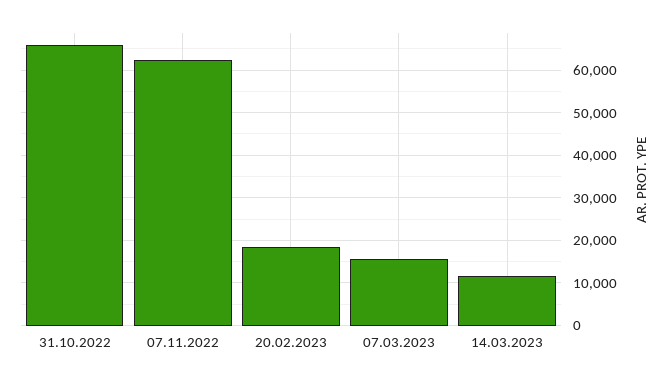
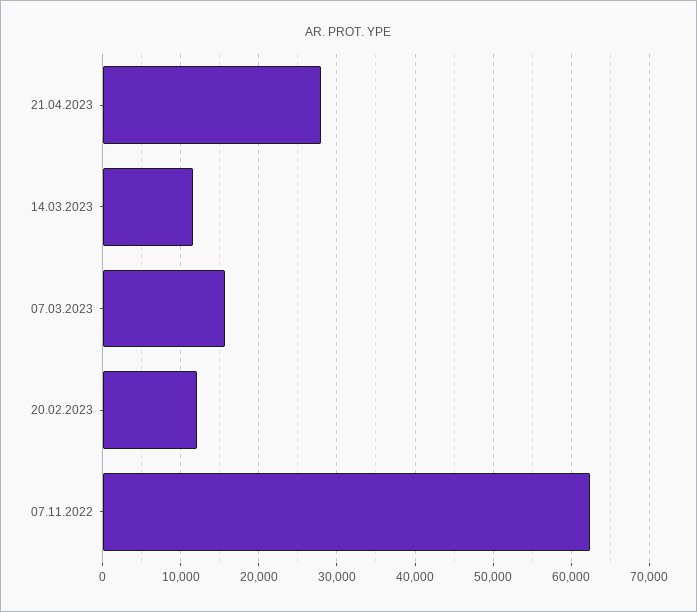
31.10.2022: 66000 -> none
20.02.2023: 18000 -> 12000
21.04.2023: none -> 28000

